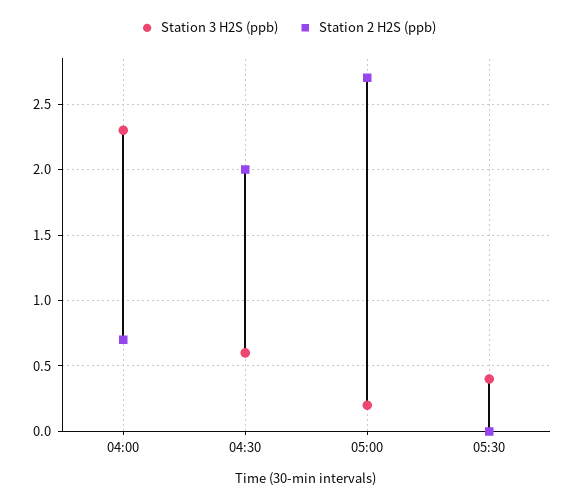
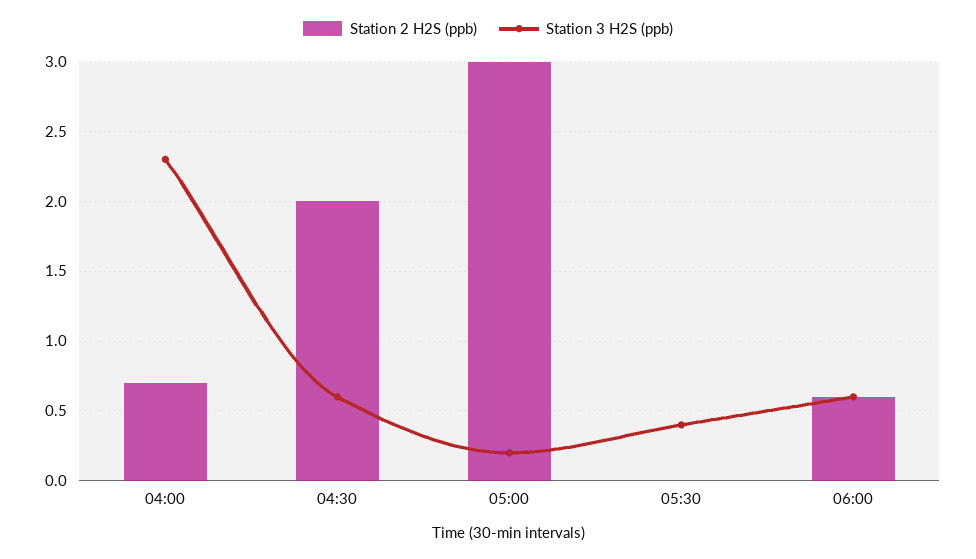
Station 2 H2S (ppb), 05:00: 2.7 -> 3
Station 2 H2S (ppb), 06:00: none -> 0.6
Station 3 H2S (ppb), 06:00: none -> 0.6

